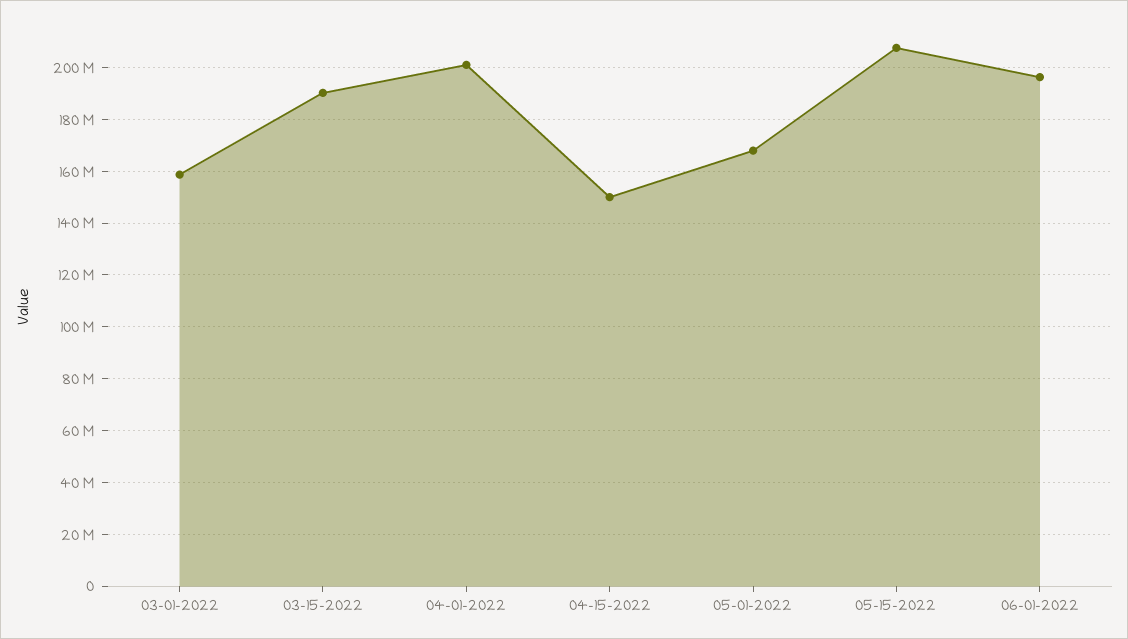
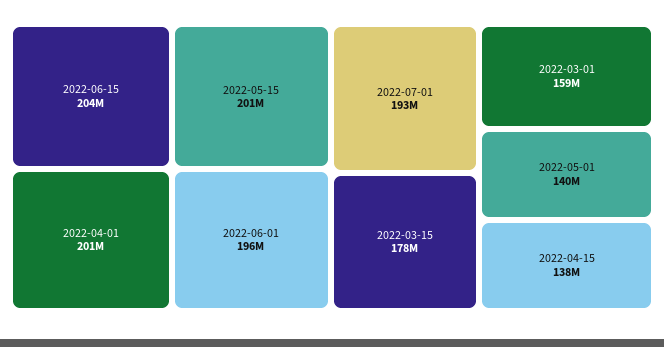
03-15-2022: 190000000 -> 178000000
04-15-2022: 150000000 -> 138000000
05-01-2022: 167500000 -> 140000000
05-15-2022: 207500000 -> 201000000
2022-06-15: none -> 204000000
2022-07-01: none -> 193000000

